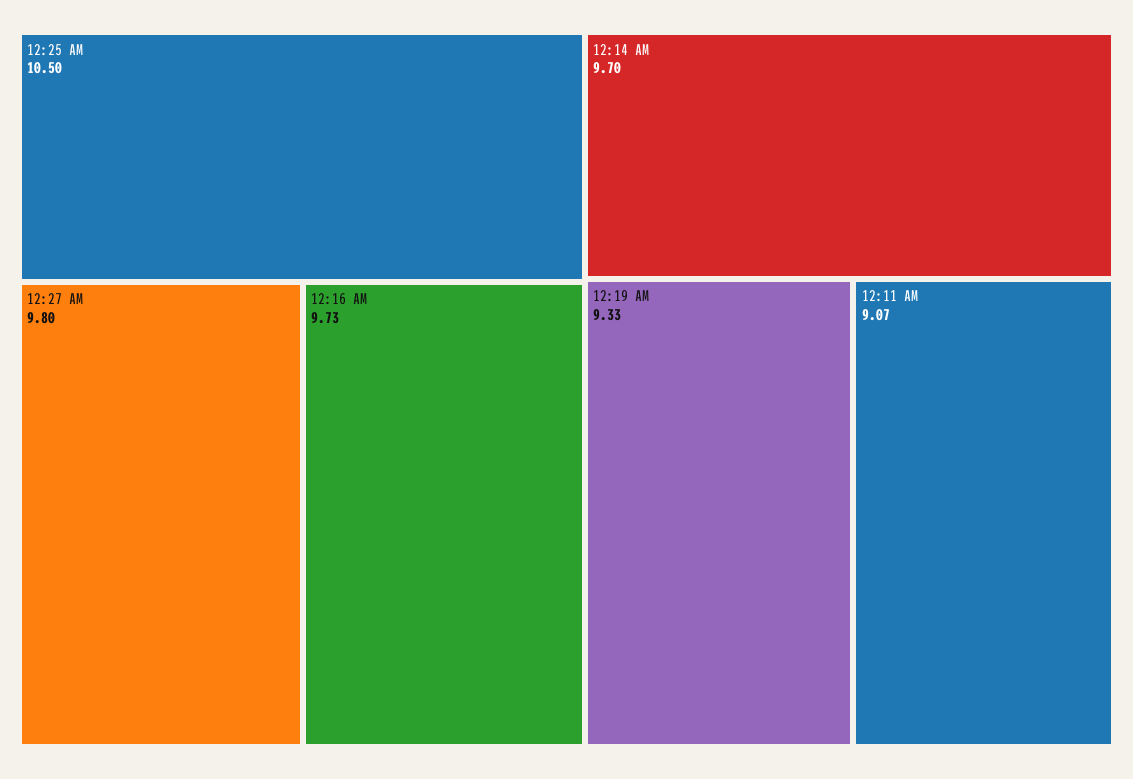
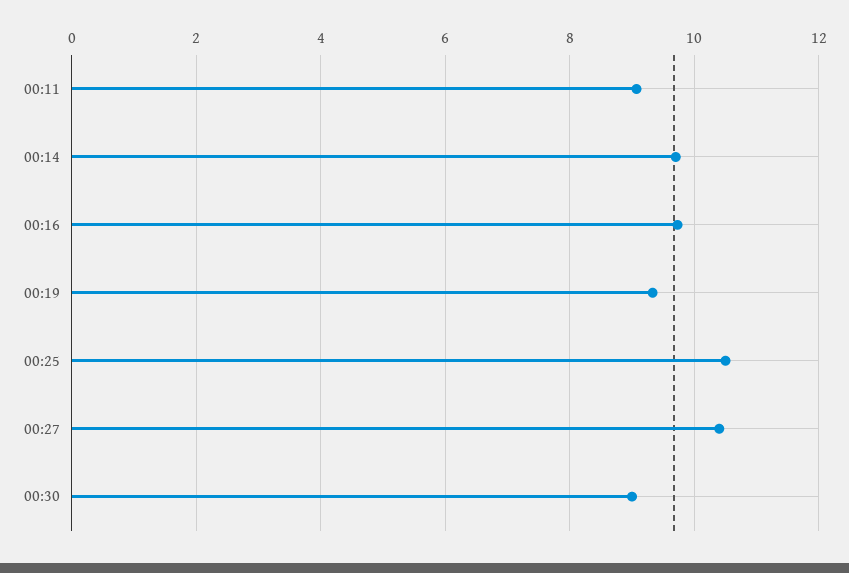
12:27 AM: 9.8 -> 10.4
00:30: none -> 9

